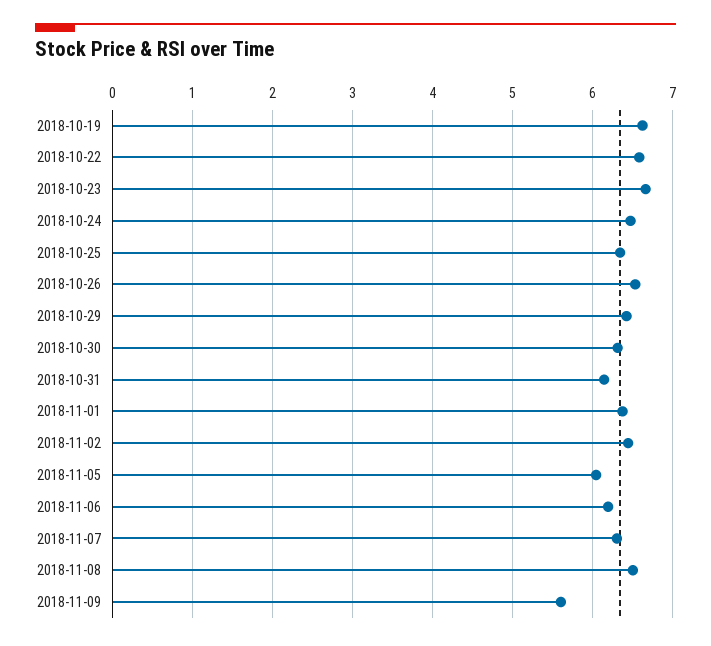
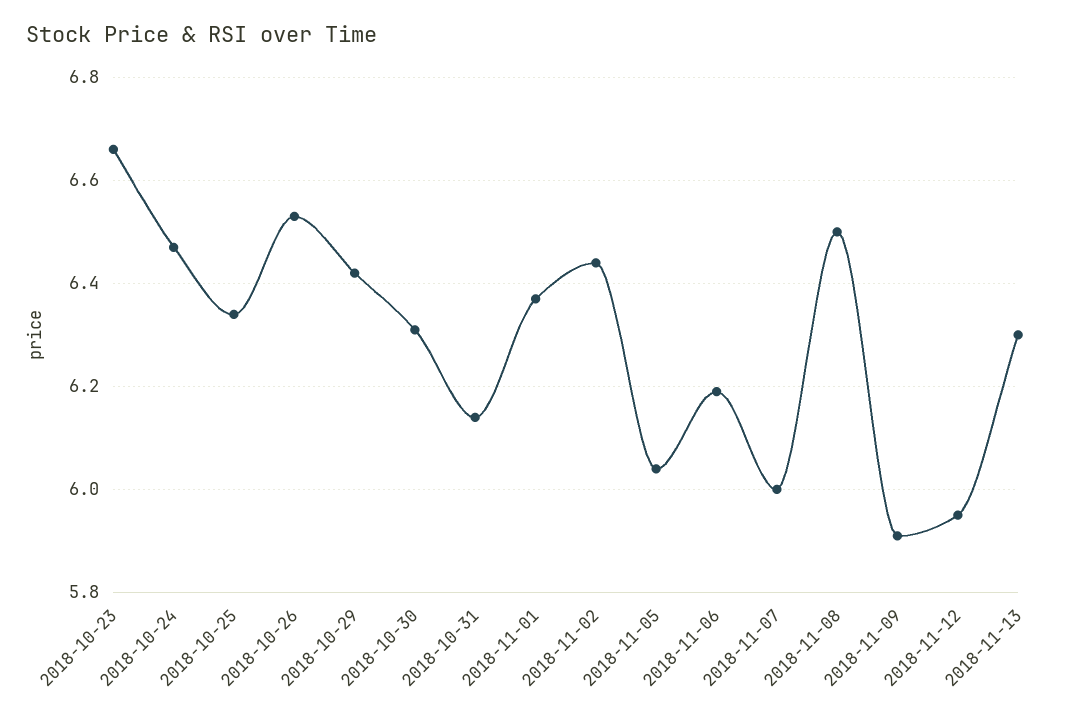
2018-10-19: 6.6 -> none
2018-10-22: 6.6 -> none
2018-11-07: 6.3 -> 6
2018-11-09: 5.6 -> 5.9
2018-11-12: none -> 5.95
2018-11-13: none -> 6.3

